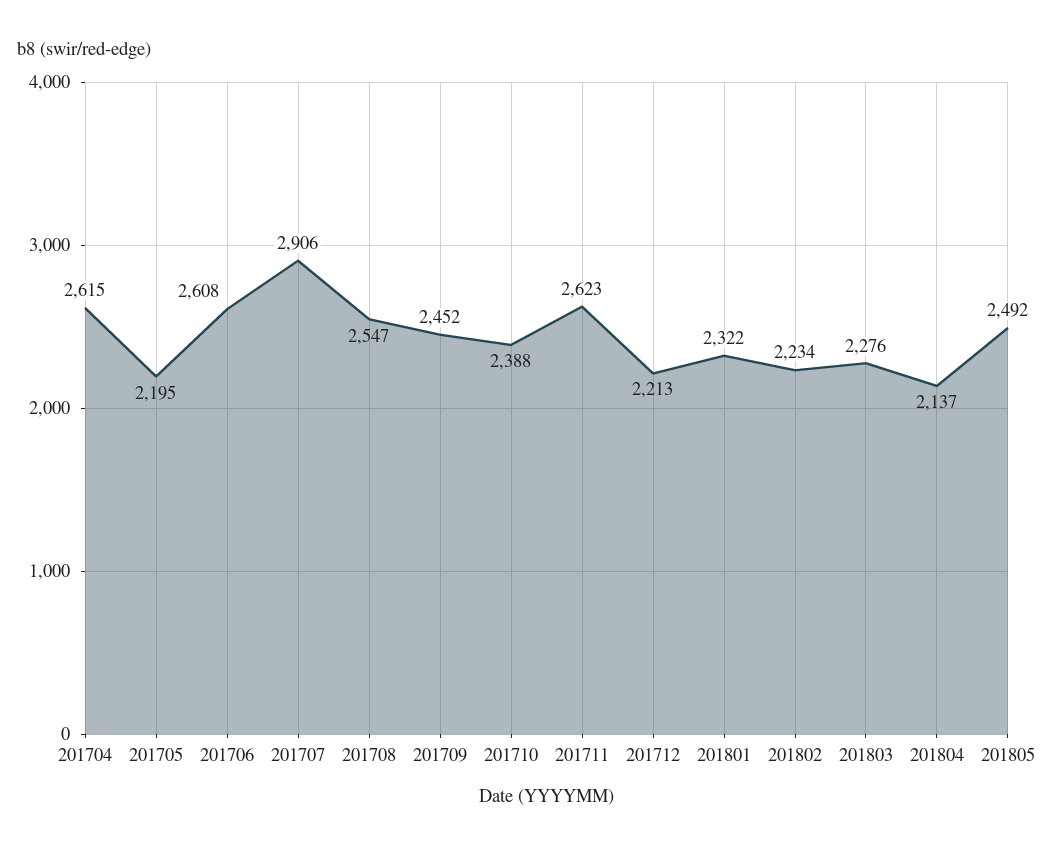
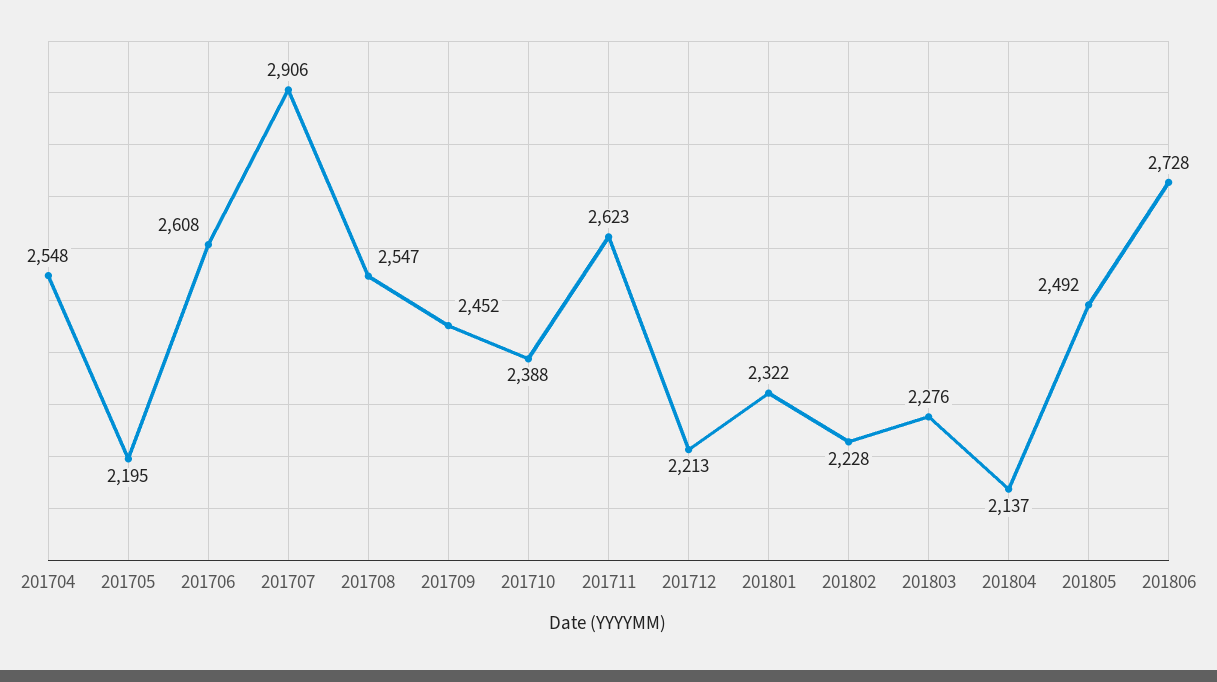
201704: 2615 -> 2548
201802: 2234 -> 2228
201806: none -> 2728

